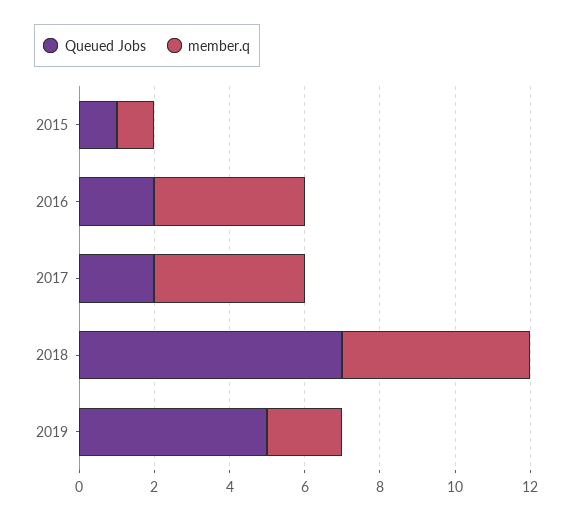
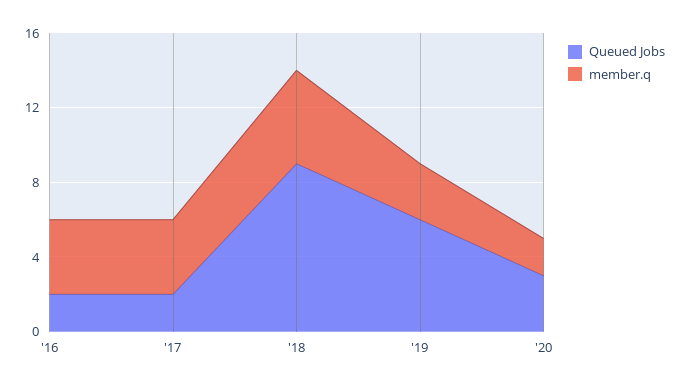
Queued Jobs, 2015: 1 -> none
member.q, 2015: 1 -> none
Queued Jobs, 2018: 7 -> 9
Queued Jobs, 2019: 5 -> 6
member.q, 2019: 2 -> 3
Queued Jobs, '20: none -> 3
member.q, '20: none -> 2

